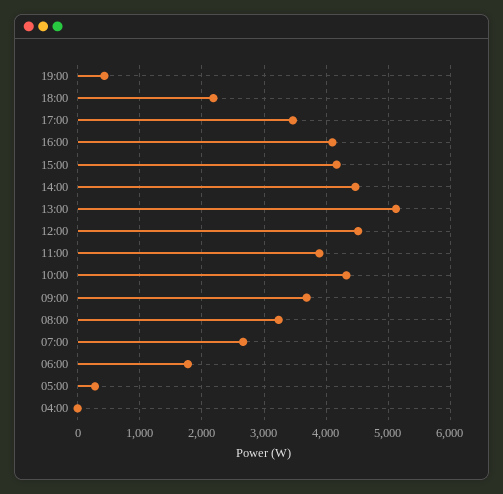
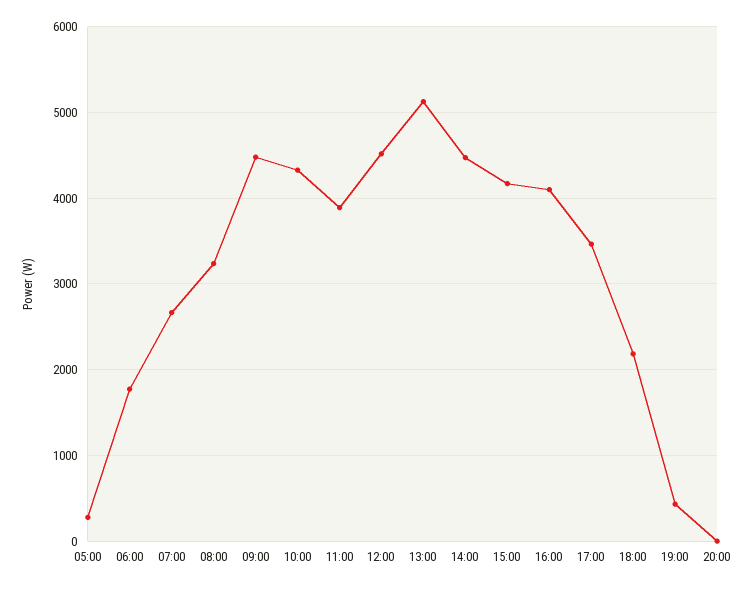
09:00: 3700 -> 4500
04:00: 0 -> none
20:00: none -> 0

